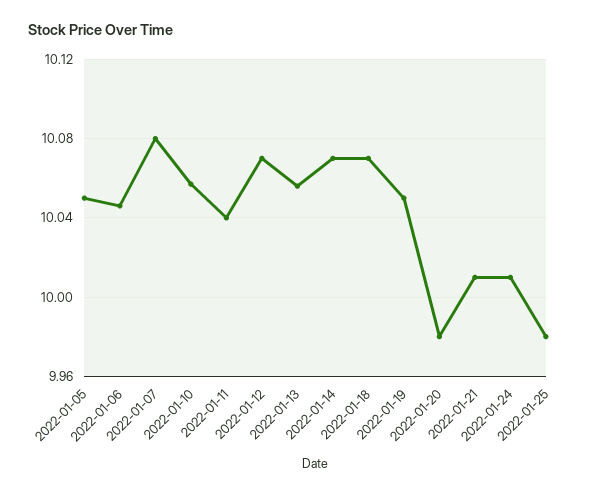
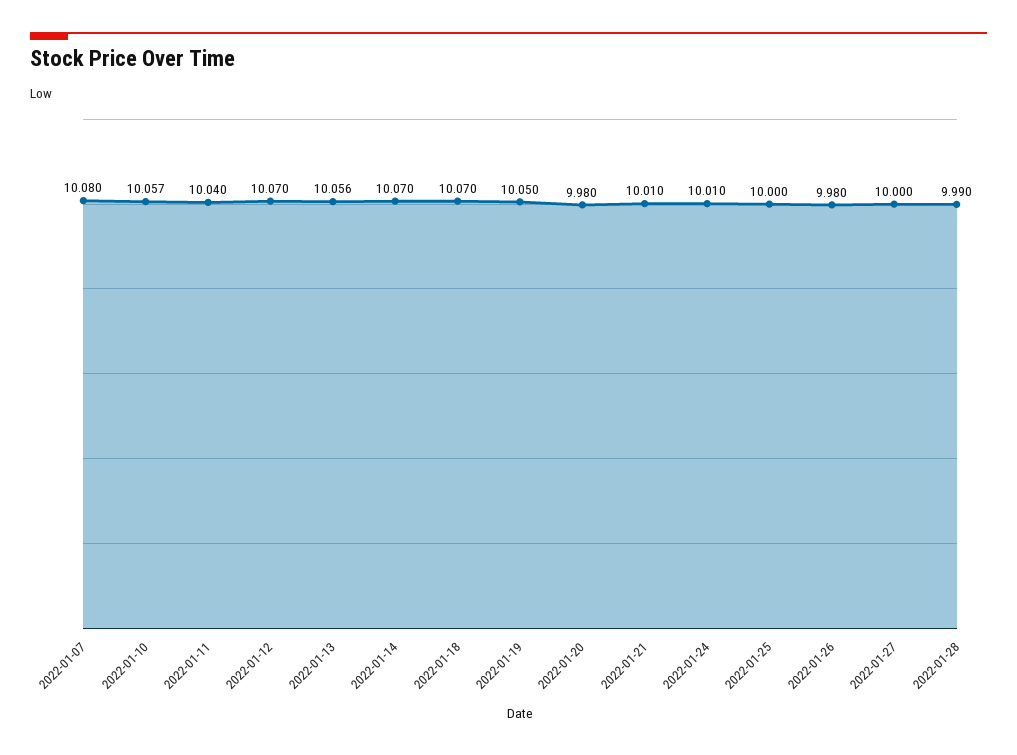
2022-01-05: 10.05 -> none
2022-01-06: 10.045 -> none
2022-01-25: 9.98 -> 10
2022-01-26: none -> 9.98
2022-01-27: none -> 10
2022-01-28: none -> 9.99

